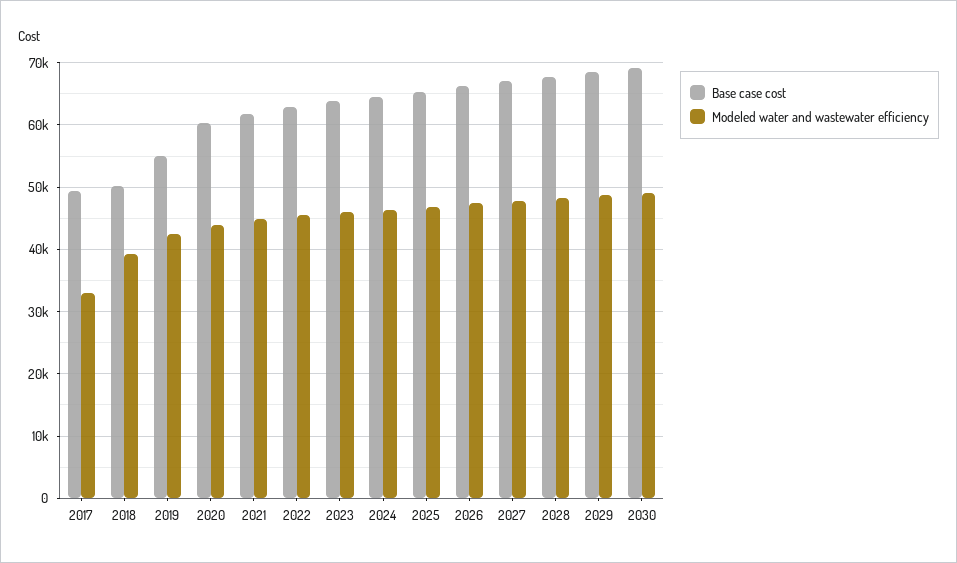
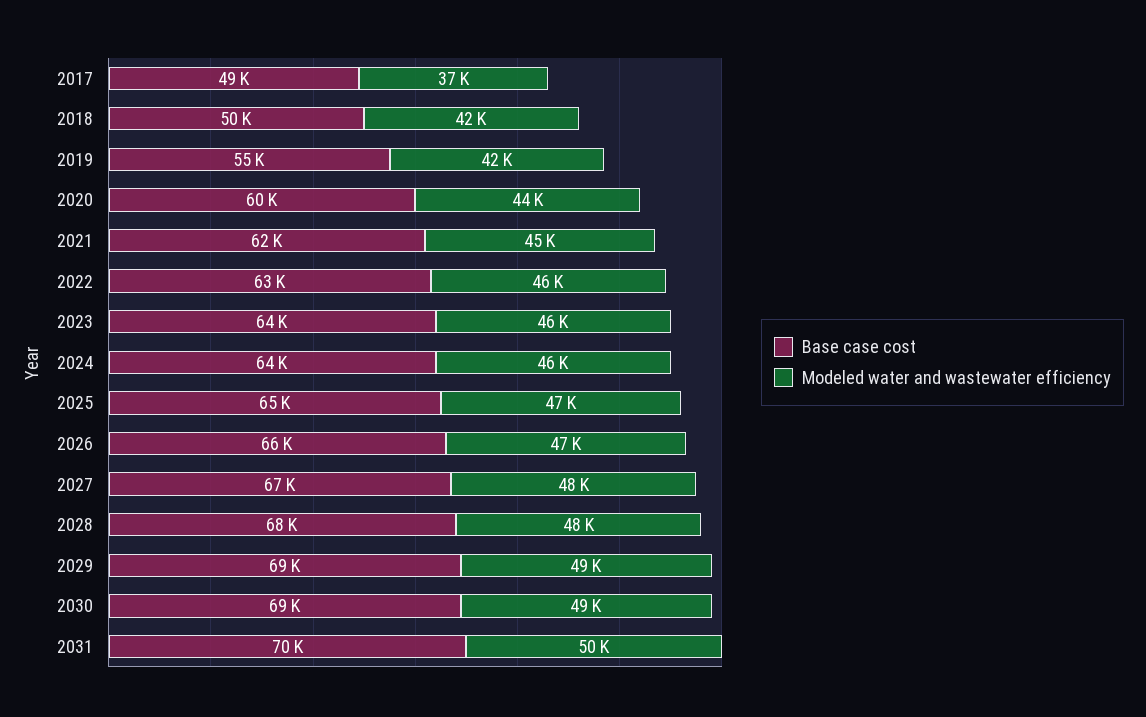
Modeled water and wastewater efficiency, 2017: 33000 -> 37000
Modeled water and wastewater efficiency, 2018: 39000 -> 42000
Base case cost, 2031: none -> 70000
Modeled water and wastewater efficiency, 2031: none -> 50000

